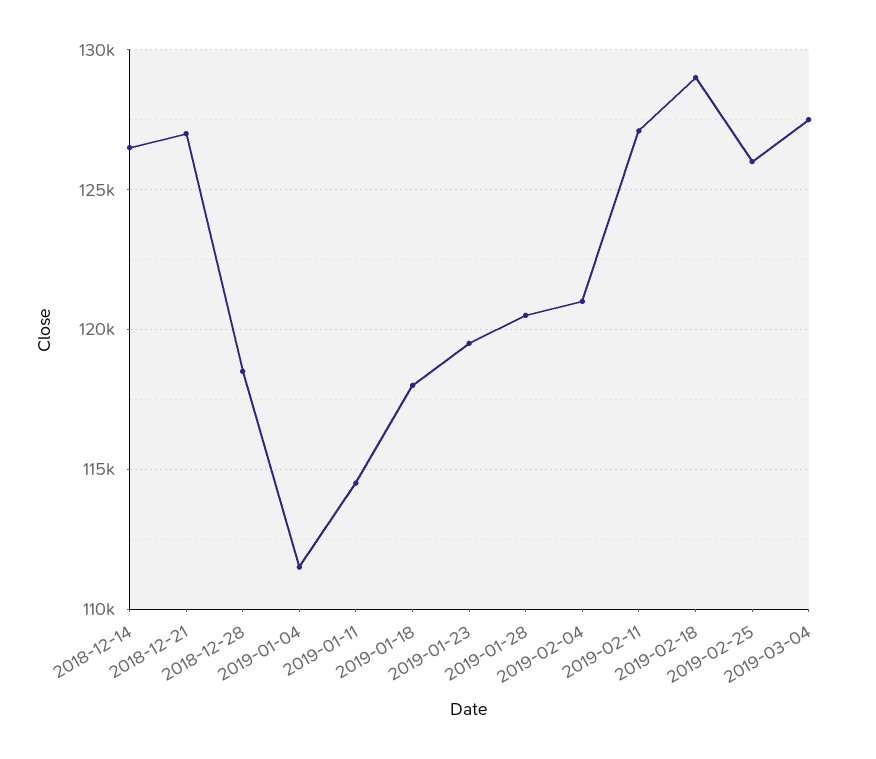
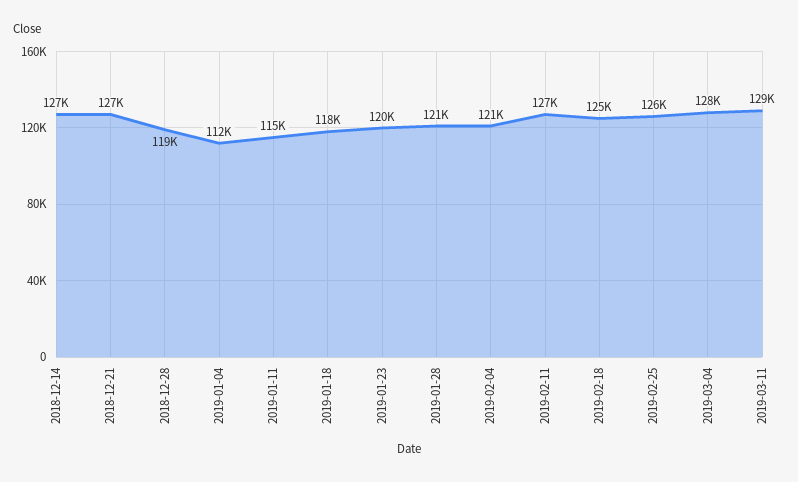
2019-02-18: 129000 -> 125000
2019-03-11: none -> 129000

